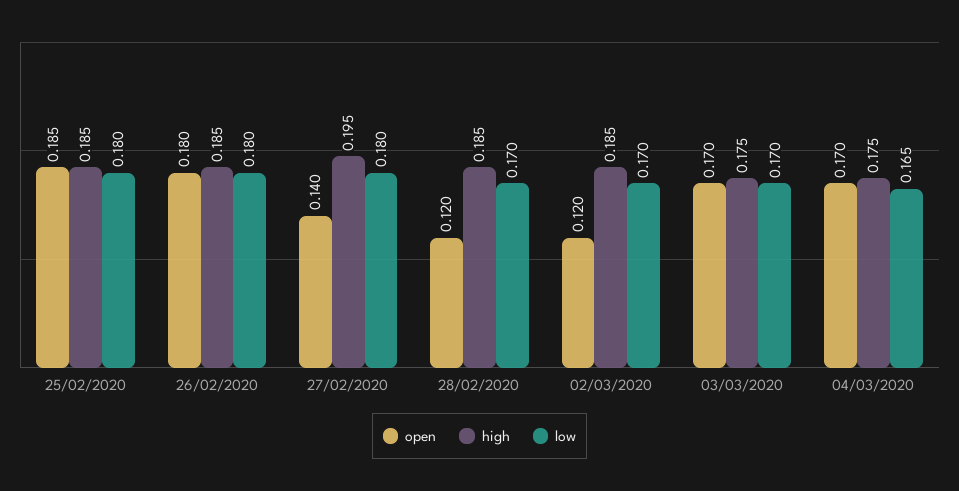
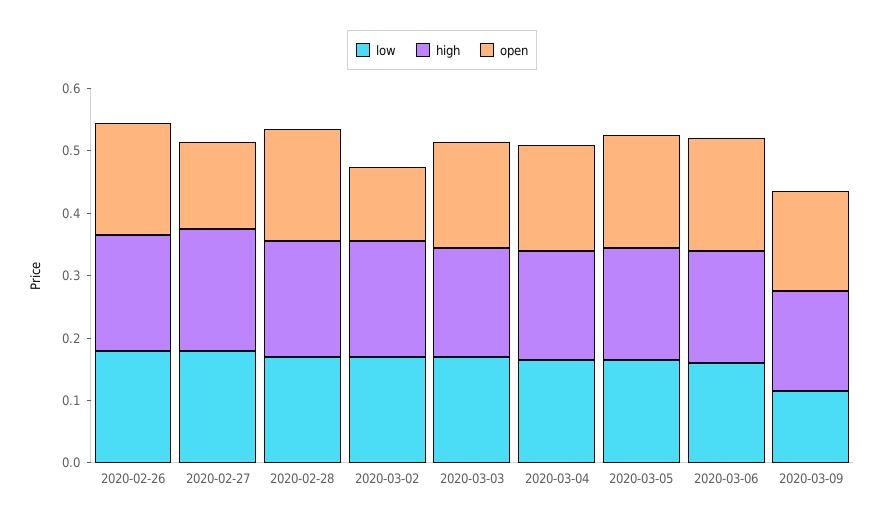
open, 25/02/2020: 0.185 -> none
high, 25/02/2020: 0.185 -> none
low, 25/02/2020: 0.18 -> none
open, 28/02/2020: 0.12 -> 0.18
low, 2020-03-05: none -> 0.16
high, 2020-03-05: none -> 0.18
open, 2020-03-05: none -> 0.18
low, 2020-03-06: none -> 0.16
high, 2020-03-06: none -> 0.18
open, 2020-03-06: none -> 0.18
low, 2020-03-09: none -> 0.12
high, 2020-03-09: none -> 0.16
open, 2020-03-09: none -> 0.16

